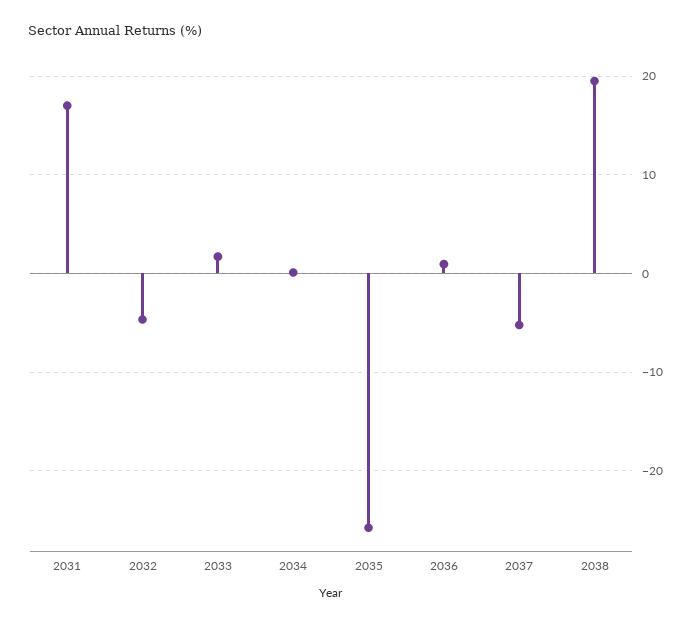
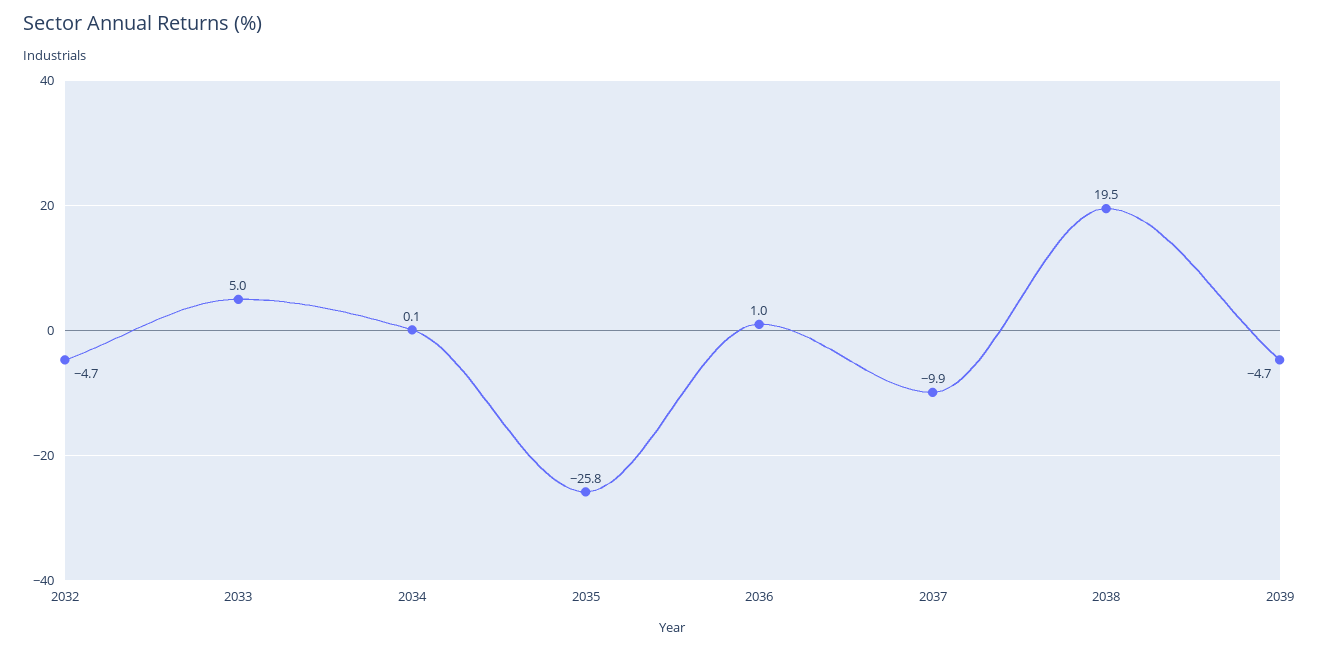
2031: 17 -> none
2033: 2 -> 5
2037: -5 -> -9.9
2039: none -> -4.7

